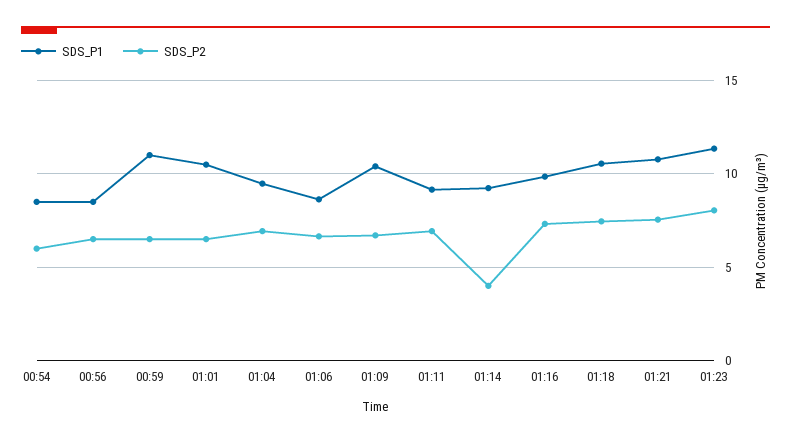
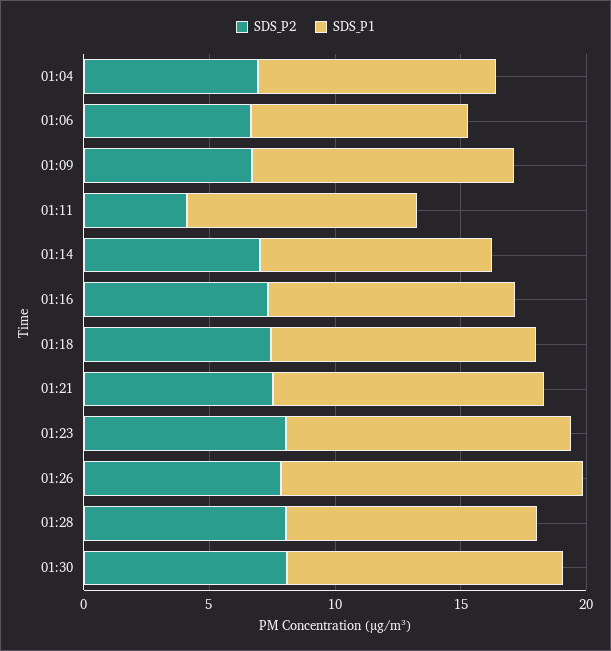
SDS_P1, 00:54: 8.5 -> none
SDS_P2, 00:54: 6 -> none
SDS_P1, 00:56: 8.5 -> none
SDS_P2, 00:56: 6.5 -> none
SDS_P1, 00:59: 11 -> none
SDS_P2, 00:59: 6.5 -> none
SDS_P1, 01:01: 10.5 -> none
SDS_P2, 01:01: 6.5 -> none
SDS_P2, 01:11: 7 -> 4
SDS_P2, 01:14: 4 -> 7
SDS_P2, 01:26: none -> 8
SDS_P1, 01:26: none -> 12
SDS_P2, 01:28: none -> 8
SDS_P1, 01:28: none -> 10
SDS_P2, 01:30: none -> 8
SDS_P1, 01:30: none -> 11

